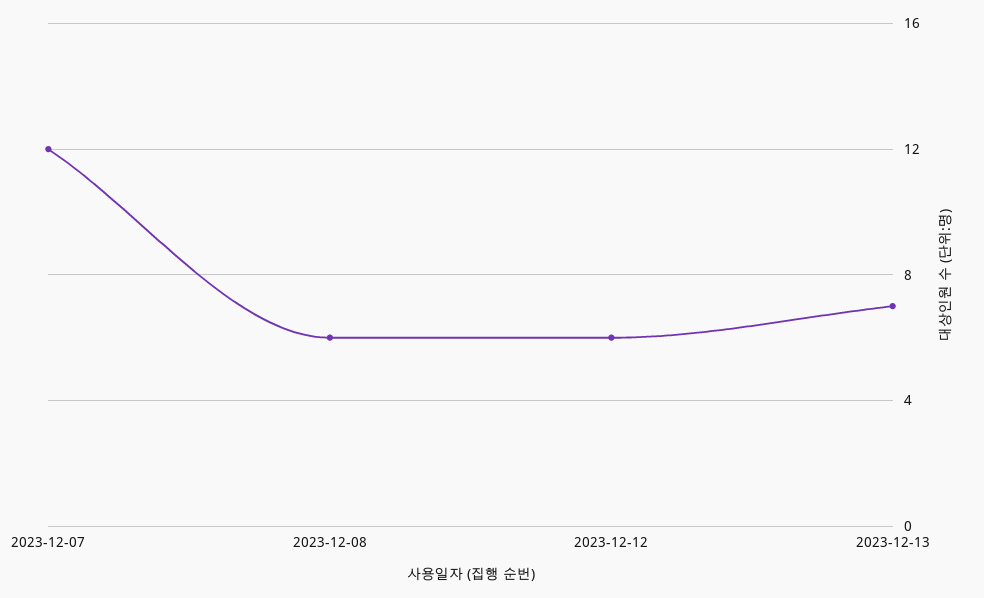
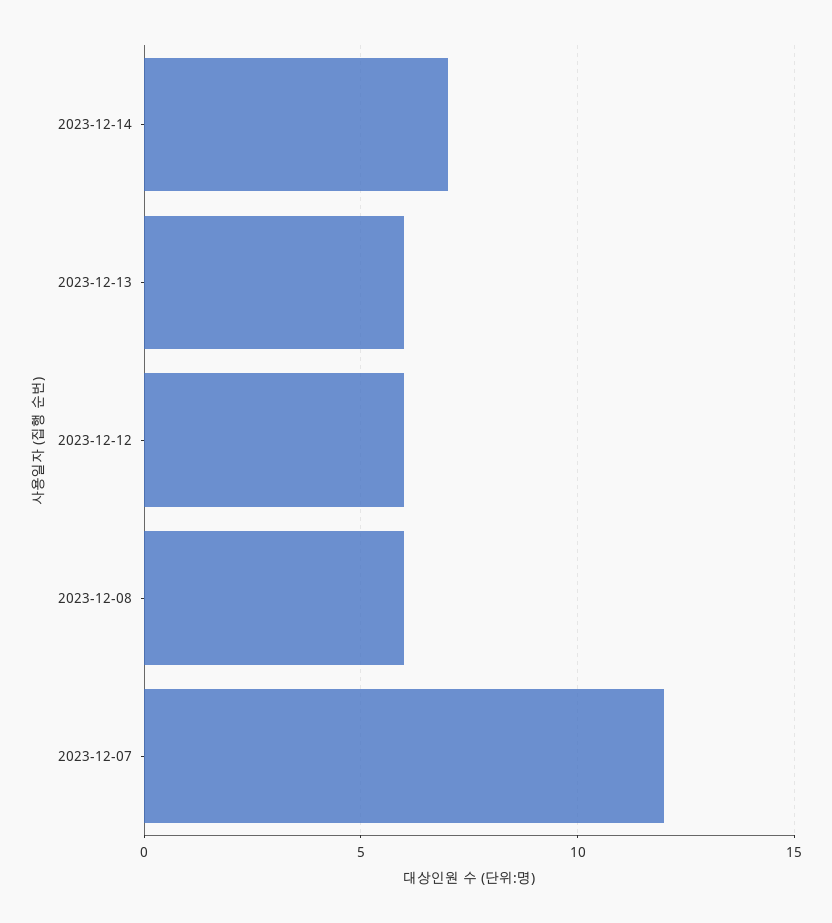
2023-12-13: 7 -> 6
2023-12-14: none -> 7

